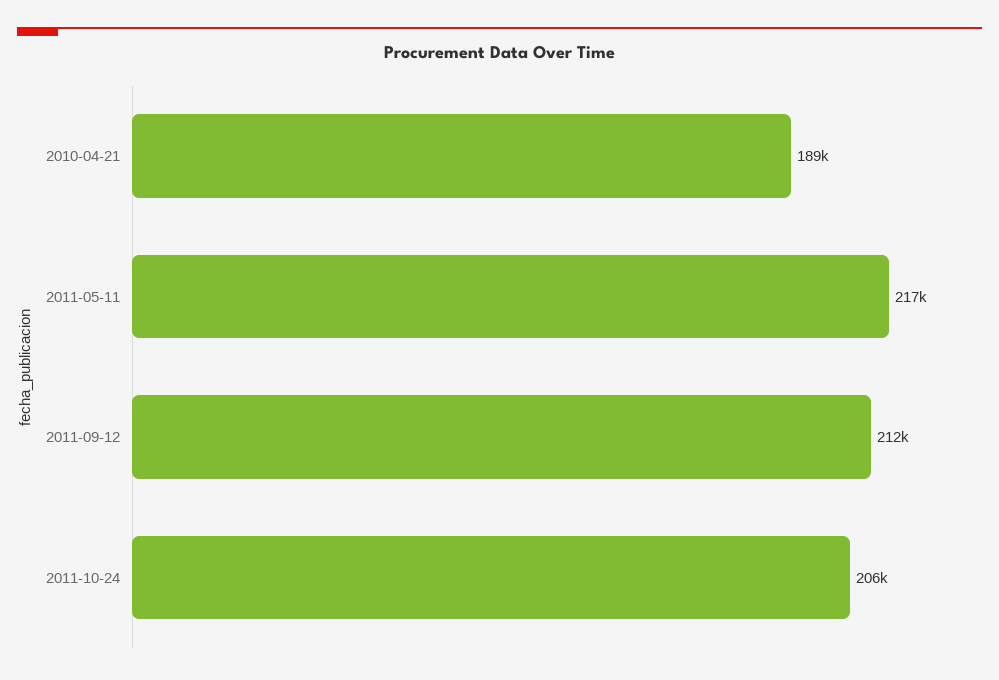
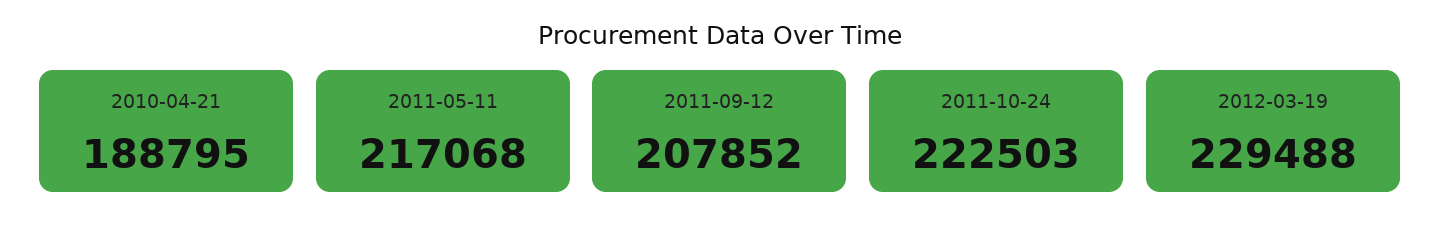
2011-09-12: 212000 -> 207852
2011-10-24: 206000 -> 222503
2012-03-19: none -> 229488

